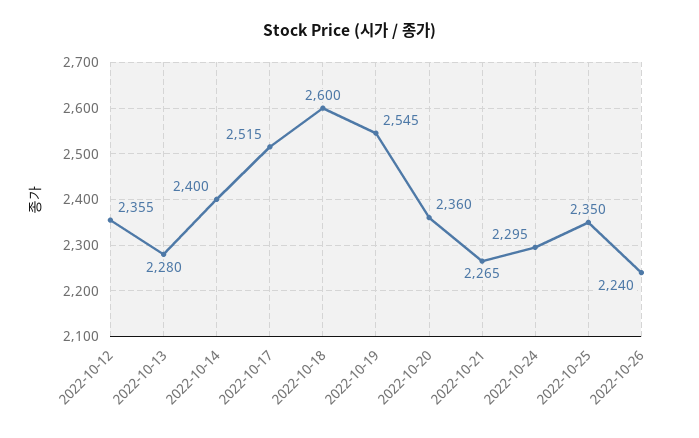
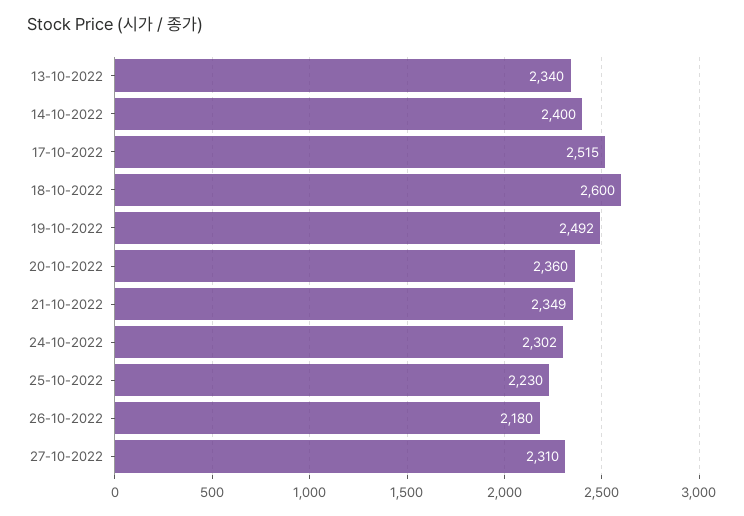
2022-10-12: 2355 -> none
2022-10-13: 2280 -> 2340
2022-10-19: 2545 -> 2492
2022-10-21: 2265 -> 2349
2022-10-24: 2295 -> 2302
2022-10-25: 2350 -> 2230
2022-10-26: 2240 -> 2180
27-10-2022: none -> 2310

